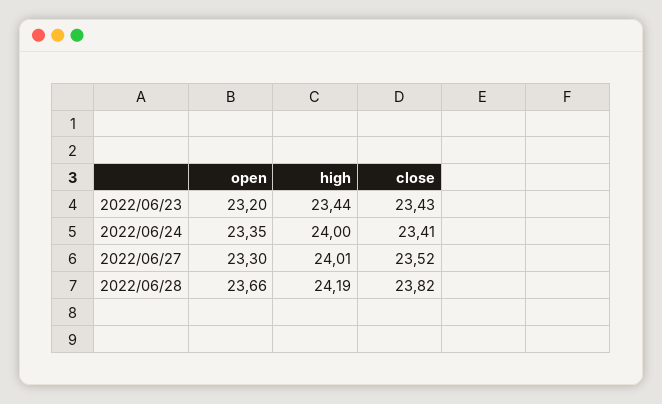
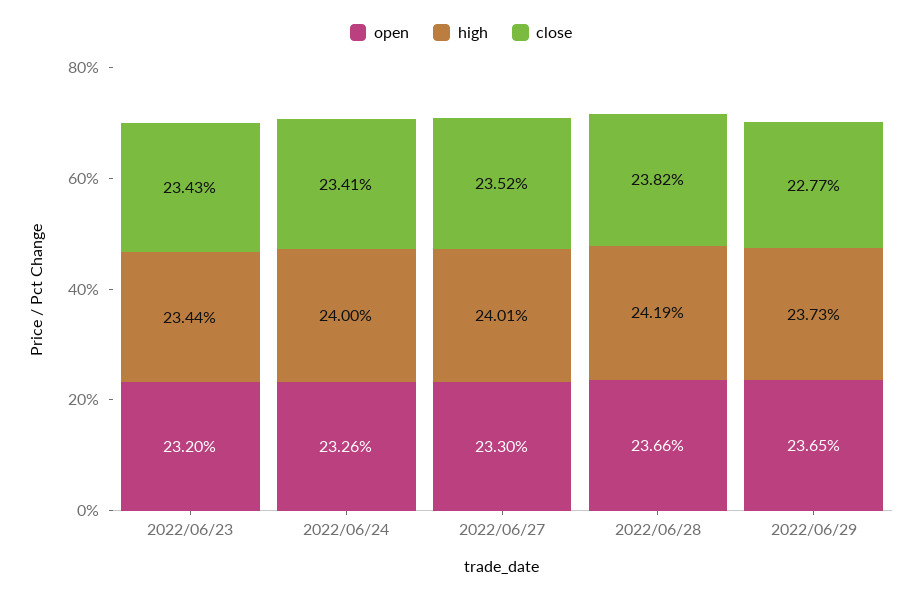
open, 2022/06/24: 23.35 -> 23.26
open, 2022/06/29: none -> 23.65
high, 2022/06/29: none -> 23.73
close, 2022/06/29: none -> 22.77

